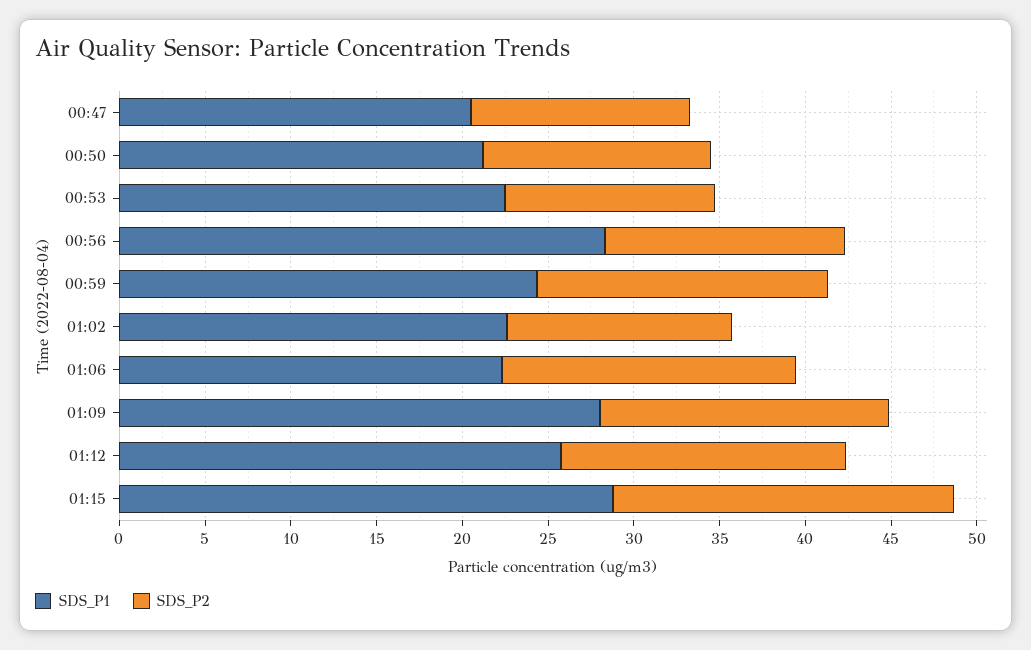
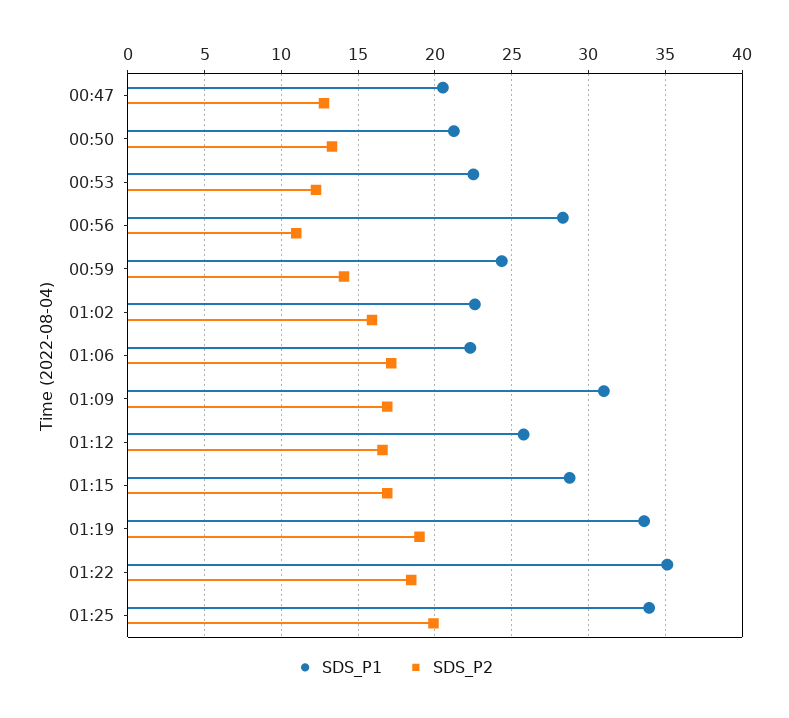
SDS_P2, 00:56: 14 -> 11
SDS_P2, 00:59: 17 -> 14
SDS_P2, 01:02: 13 -> 16
SDS_P1, 01:09: 28 -> 31
SDS_P2, 01:15: 20 -> 17
SDS_P1, 01:19: none -> 33.5
SDS_P2, 01:19: none -> 19
SDS_P1, 01:22: none -> 35
SDS_P2, 01:22: none -> 18.5
SDS_P1, 01:25: none -> 34
SDS_P2, 01:25: none -> 20

